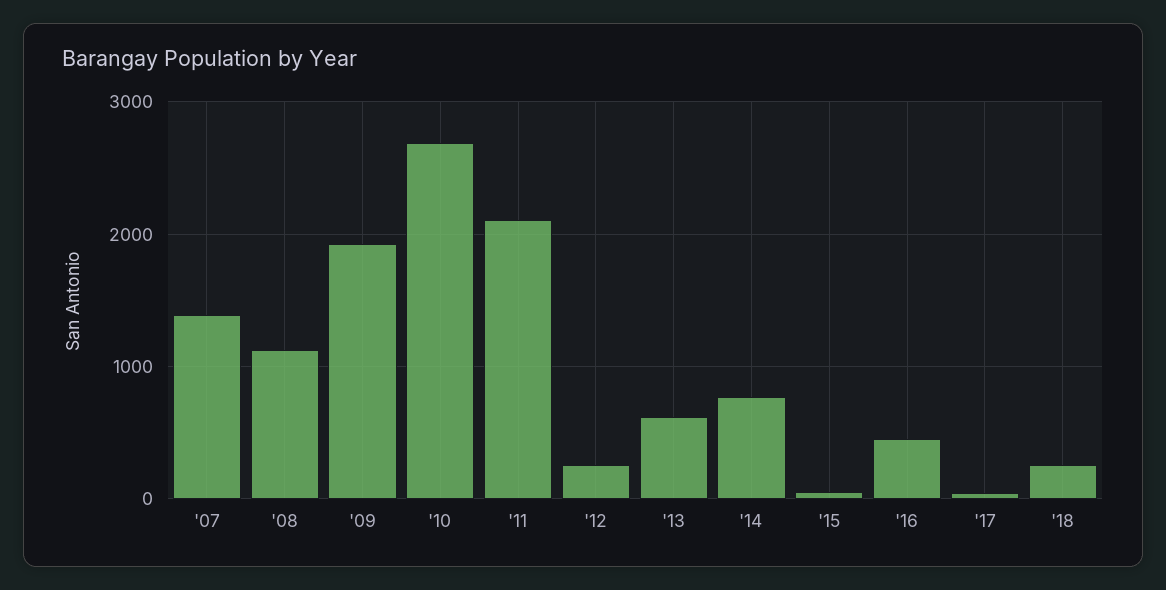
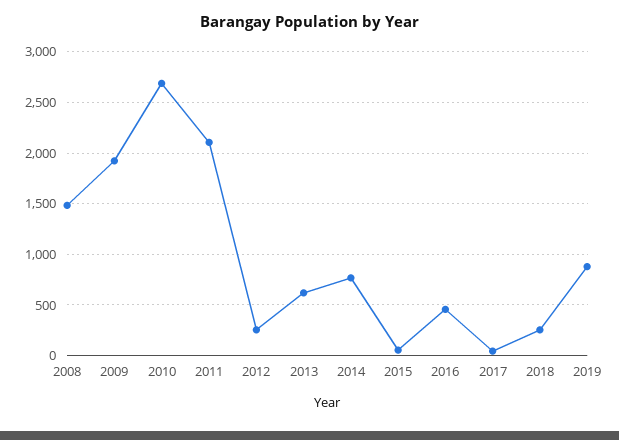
'07: 1400 -> none
'08: 1100 -> 1500
2019: none -> 900

